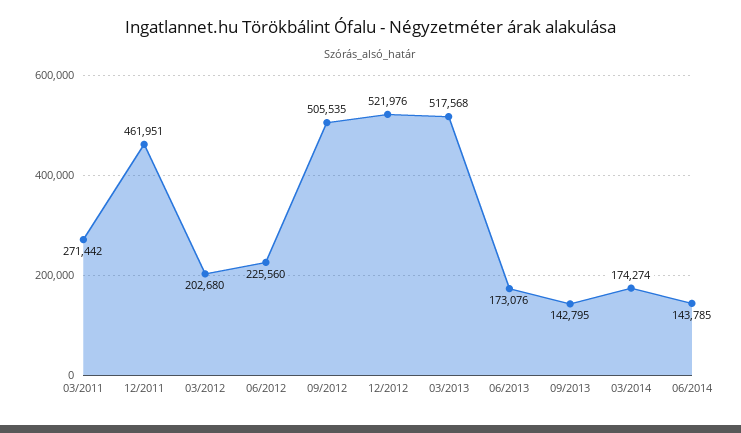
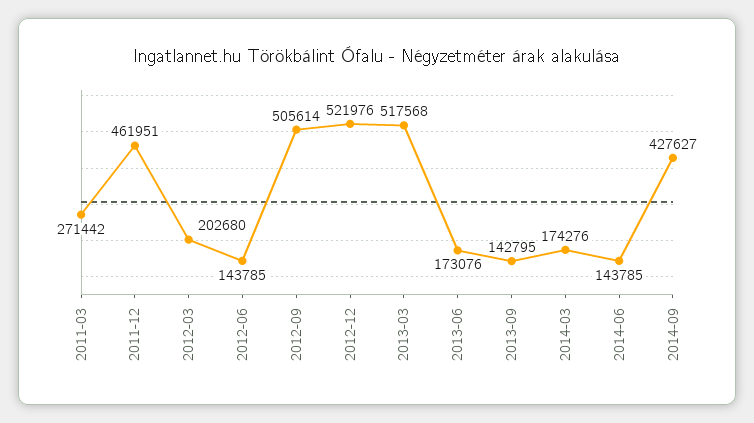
06/2012: 225560 -> 143785
09/2012: 505535 -> 505614
03/2014: 174274 -> 174276
2014-09: none -> 427627

